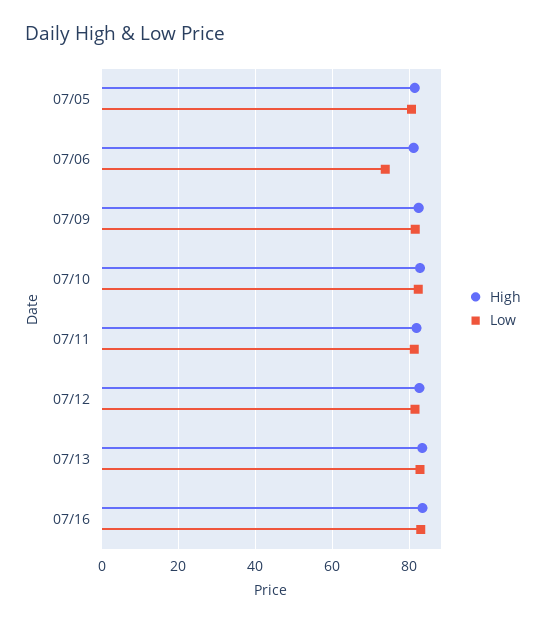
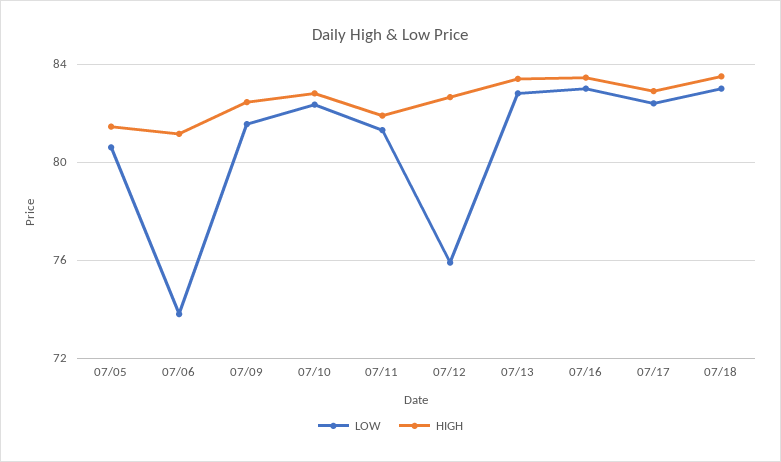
Low, 07/12: 82 -> 76
Low, 07/17: none -> 82.5
High, 07/17: none -> 83
Low, 07/18: none -> 83
High, 07/18: none -> 83.5

